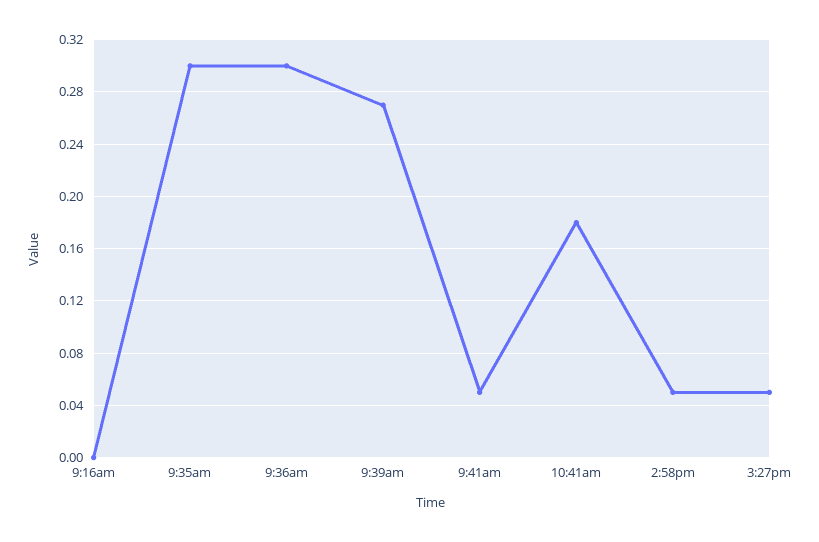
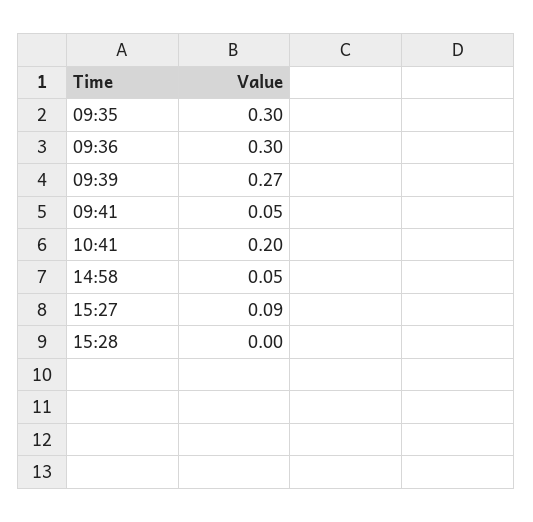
9:16am: 0 -> none
10:41am: 0.18 -> 0.2
3:27pm: 0.05 -> 0.09
15:28: none -> 0

